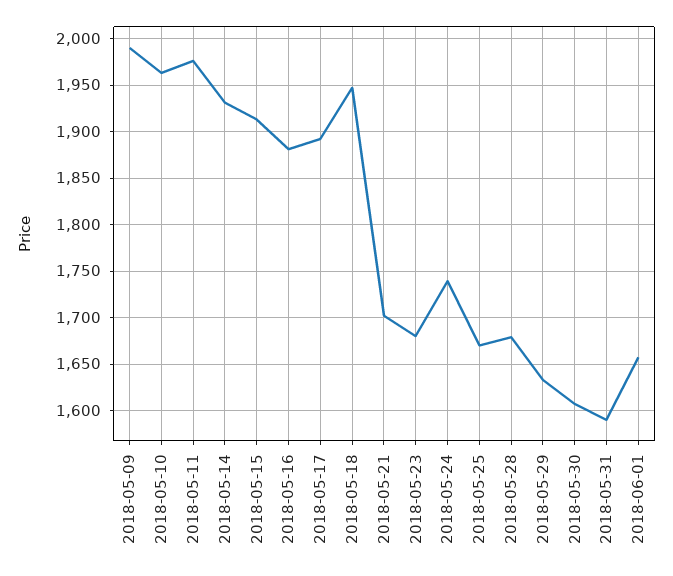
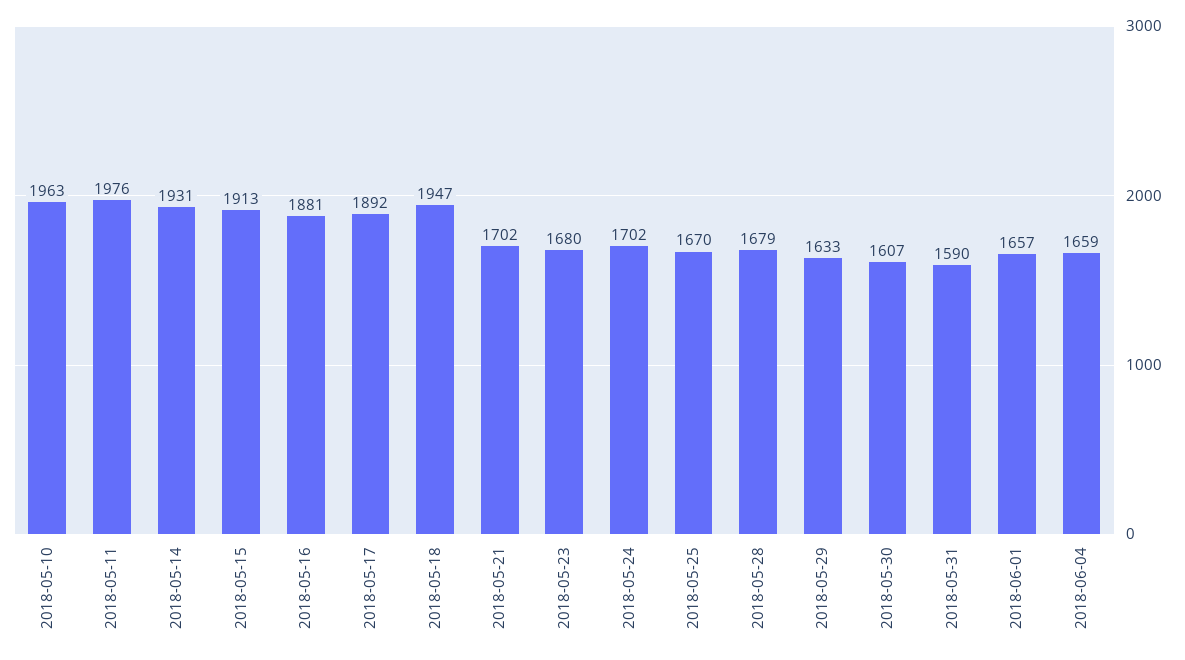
2018-05-09: 1990 -> none
2018-05-24: 1740 -> 1702
2018-06-04: none -> 1659

